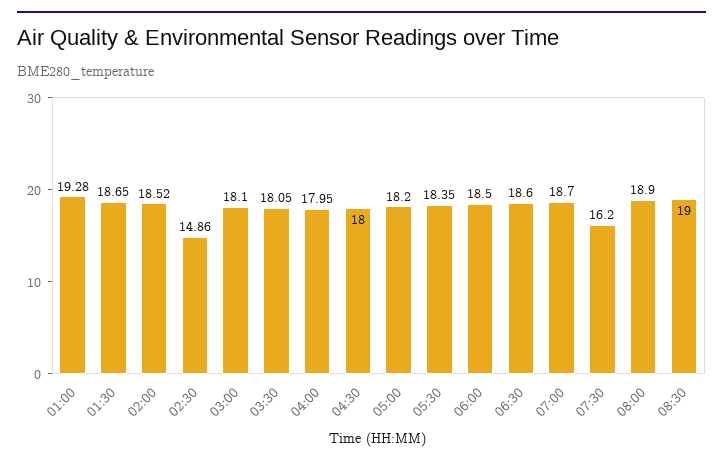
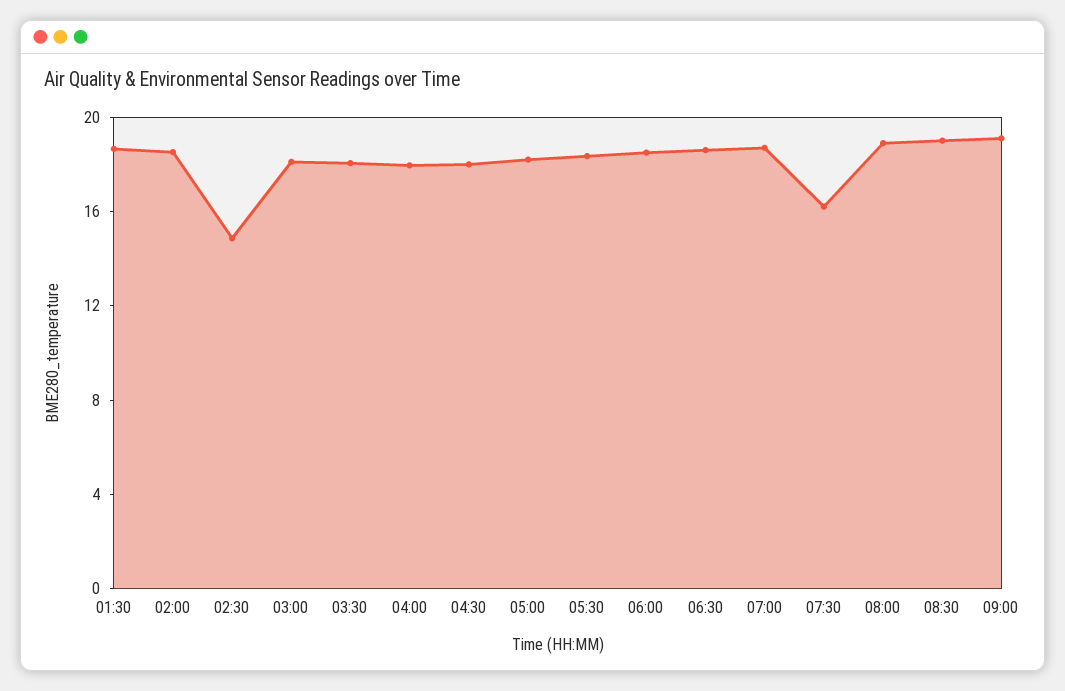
01:00: 19.28 -> none
09:00: none -> 19

